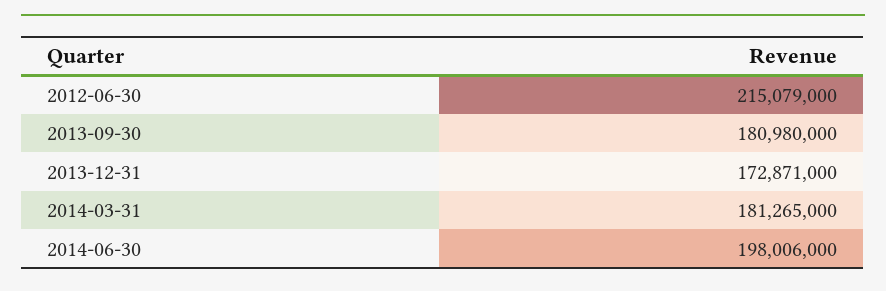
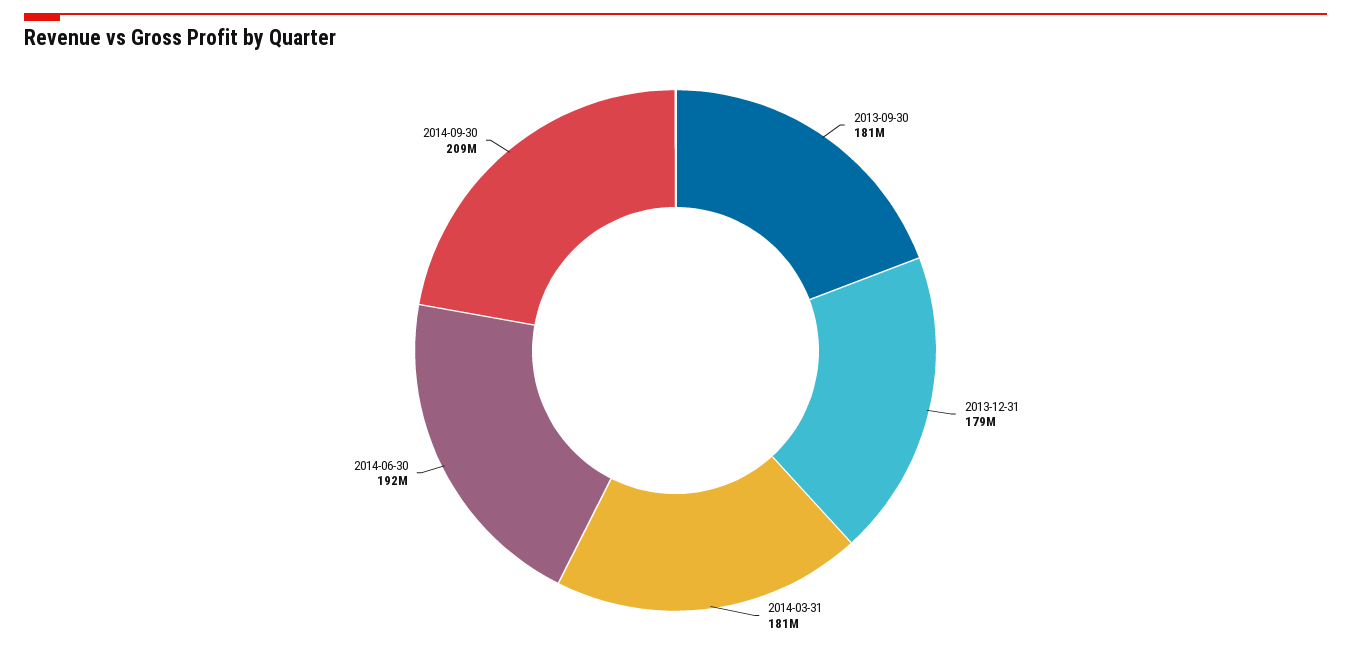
2012-06-30: 215079000 -> none
2013-12-31: 172871000 -> 179000000
2014-06-30: 198006000 -> 192000000
2014-09-30: none -> 209000000

